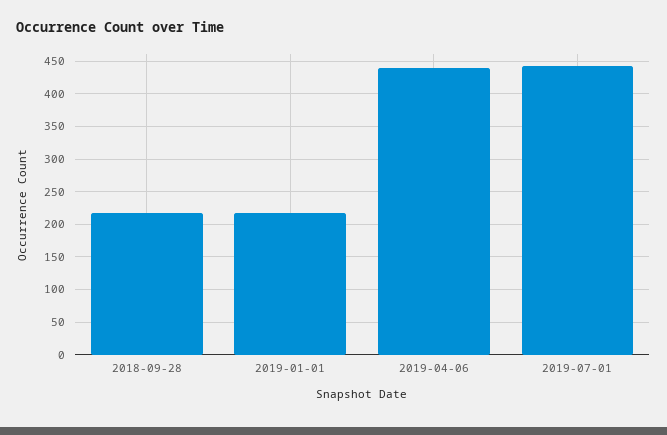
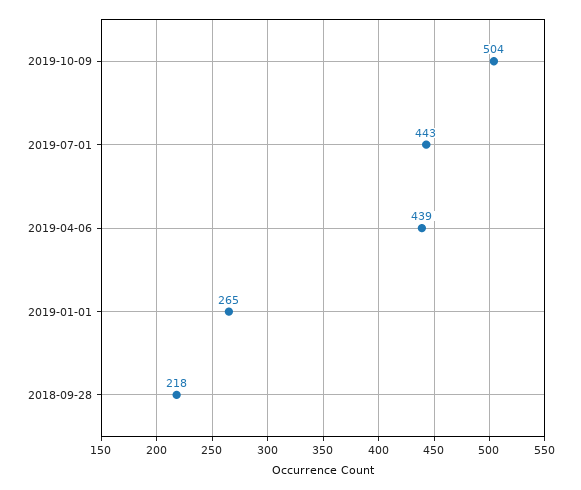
2019-01-01: 220 -> 265
2019-10-09: none -> 504

